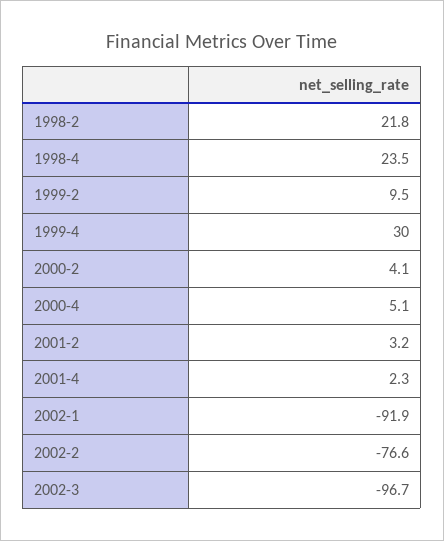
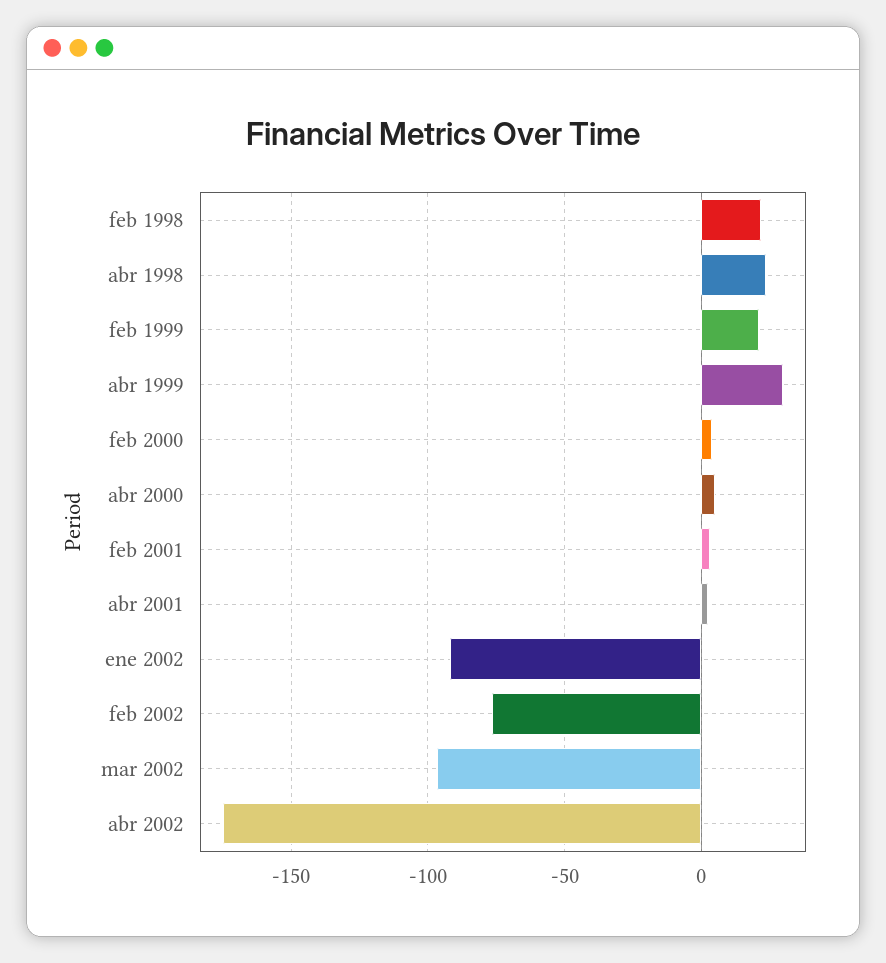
1999-2: 9.5 -> 20
abr 2002: none -> -175

